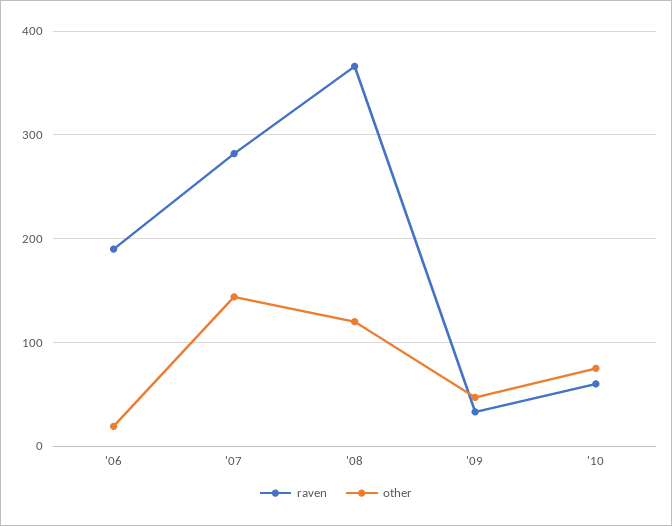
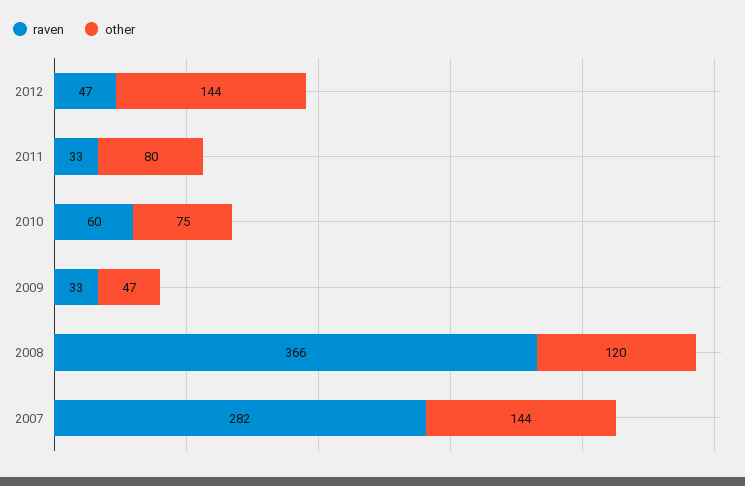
raven, '06: 190 -> none
other, '06: 20 -> none
raven, 2012: none -> 47
other, 2012: none -> 144
raven, 2011: none -> 33
other, 2011: none -> 80

